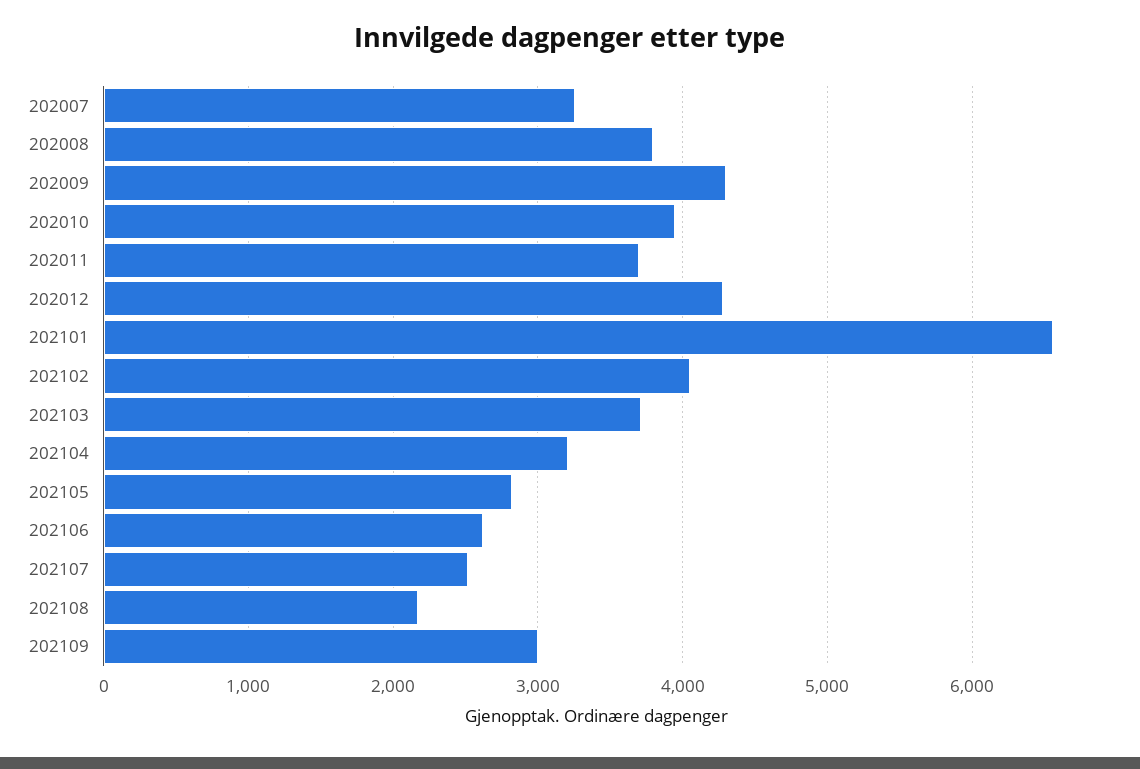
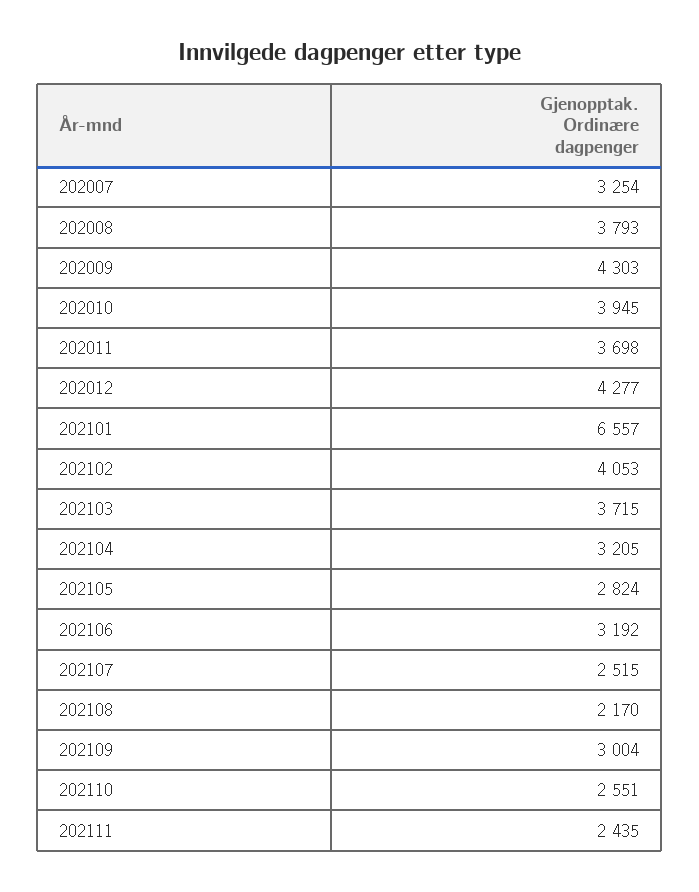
202106: 2600 -> 3192
202110: none -> 2551
202111: none -> 2435

